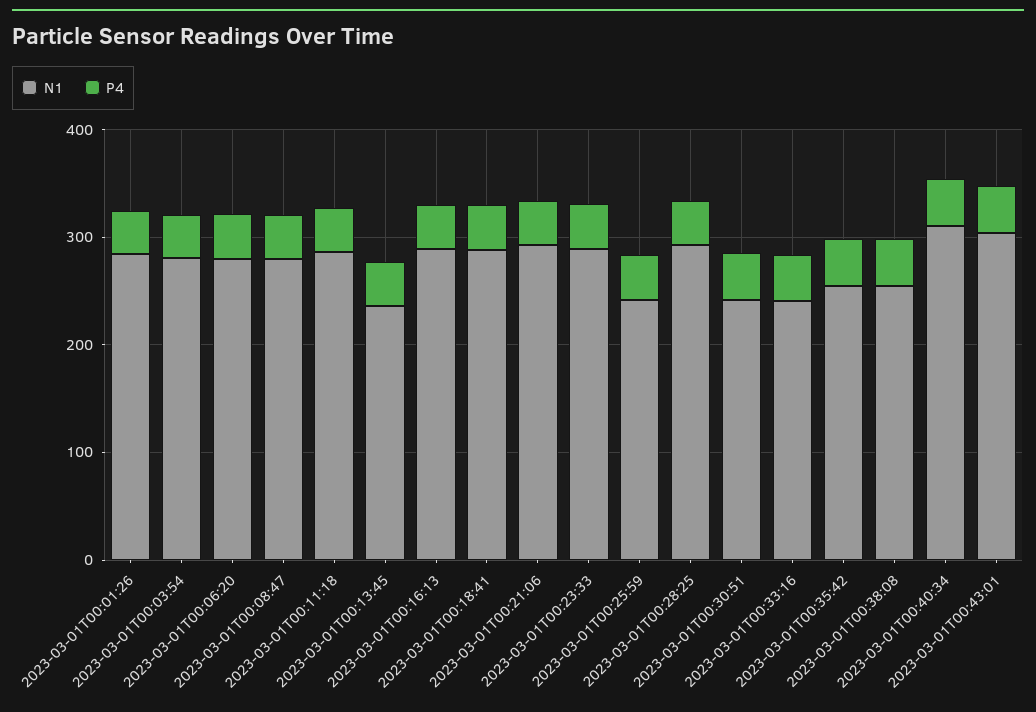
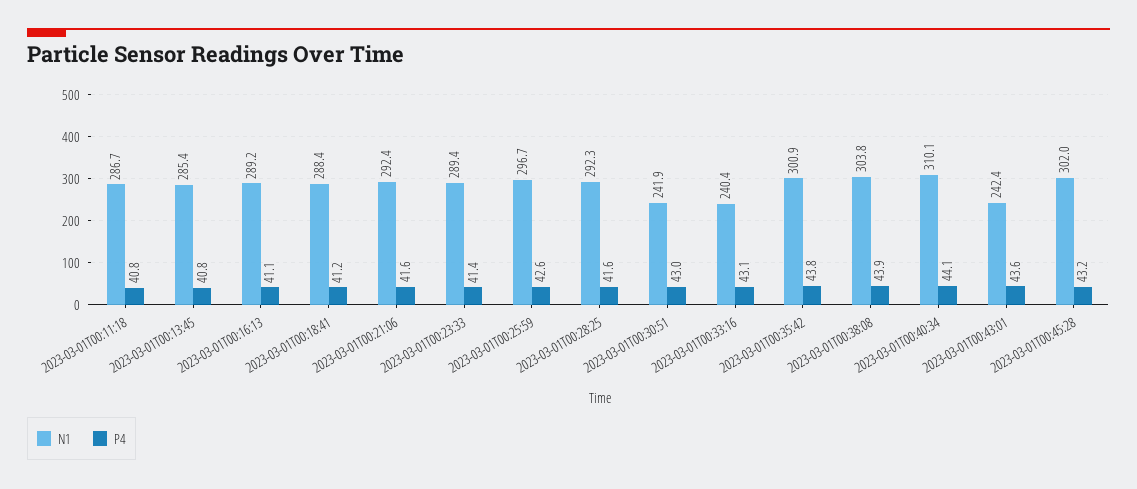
N1, 2023-03-01T00:01:26: 280 -> none
P4, 2023-03-01T00:01:26: 40 -> none
N1, 2023-03-01T00:03:54: 280 -> none
P4, 2023-03-01T00:03:54: 40 -> none
N1, 2023-03-01T00:06:20: 280 -> none
P4, 2023-03-01T00:06:20: 40 -> none
N1, 2023-03-01T00:08:47: 280 -> none
P4, 2023-03-01T00:08:47: 40 -> none
N1, 2023-03-01T00:13:45: 240 -> 285.4
N1, 2023-03-01T00:25:59: 240 -> 296.7
N1, 2023-03-01T00:35:42: 260 -> 300.9
N1, 2023-03-01T00:38:08: 260 -> 303.8
N1, 2023-03-01T00:43:01: 300 -> 242.4
N1, 2023-03-01T00:45:28: none -> 302
P4, 2023-03-01T00:45:28: none -> 43.2

